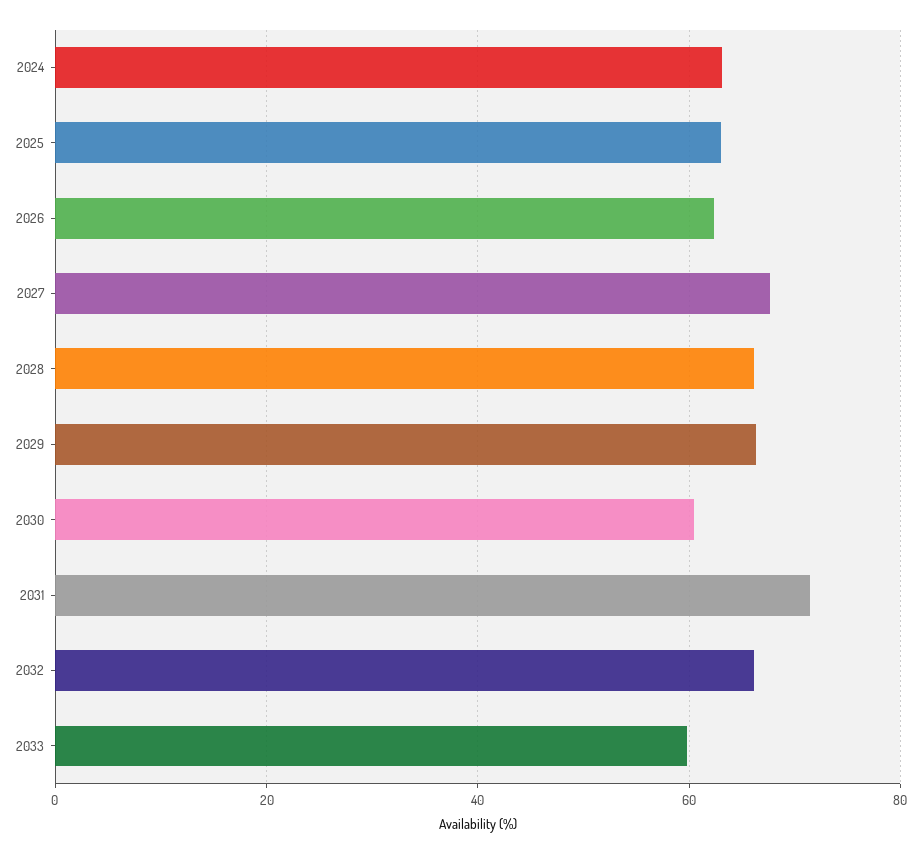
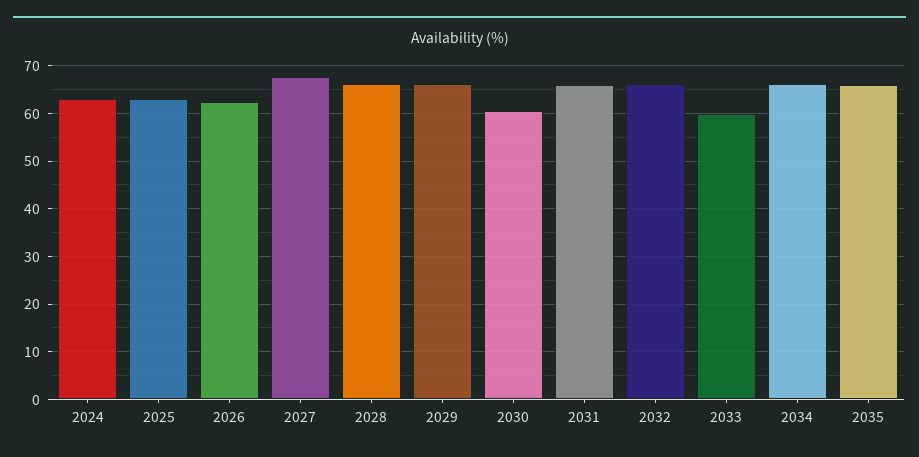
2031: 72 -> 66
2034: none -> 66
2035: none -> 66

